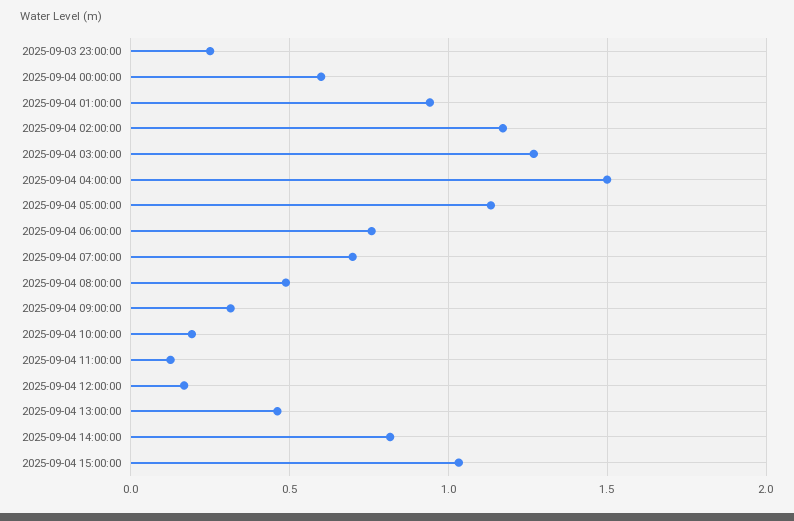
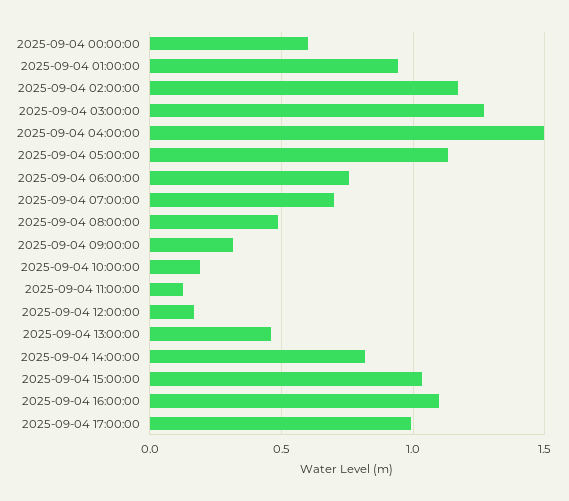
2025-09-03 23:00:00: 0.25 -> none
2025-09-04 16:00:00: none -> 1.1
2025-09-04 17:00:00: none -> 1

